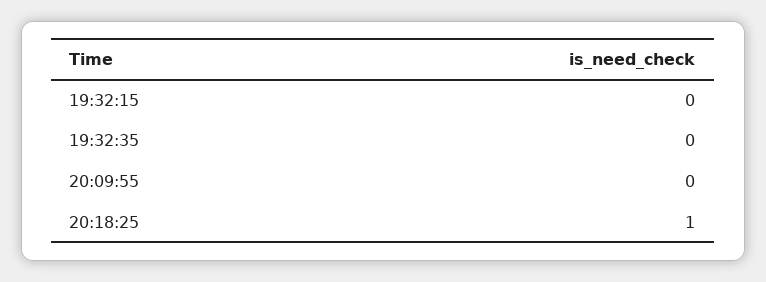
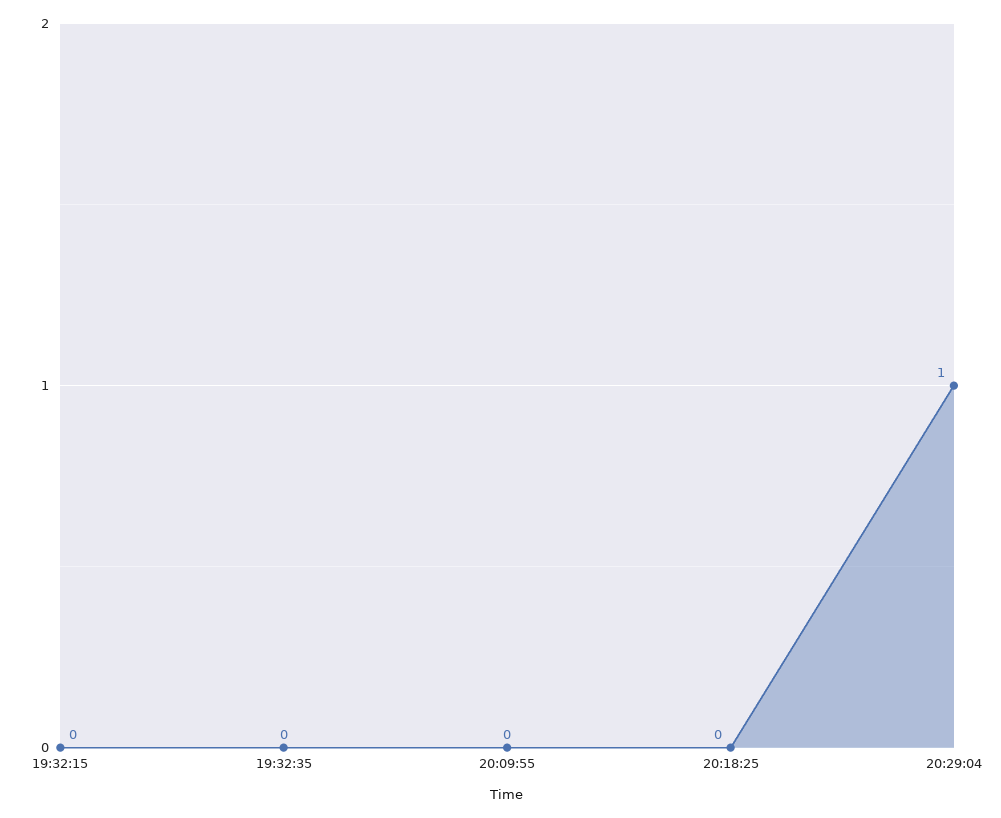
20:18:25: 1 -> 0
20:29:04: none -> 1

